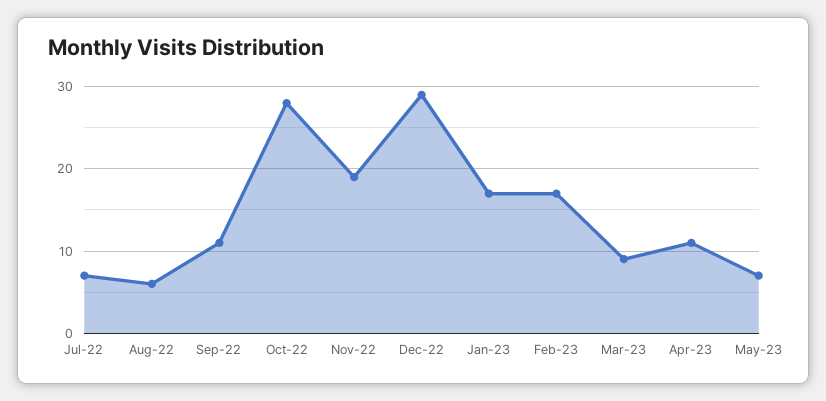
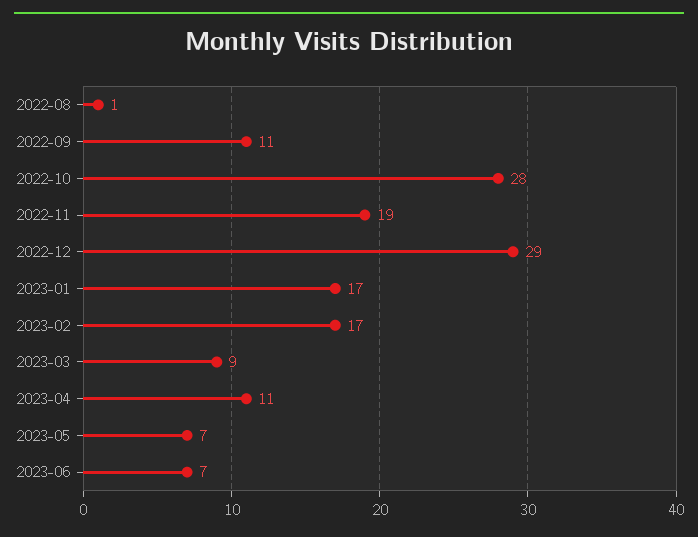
Jul-22: 7 -> none
Aug-22: 6 -> 1
2023-06: none -> 7

